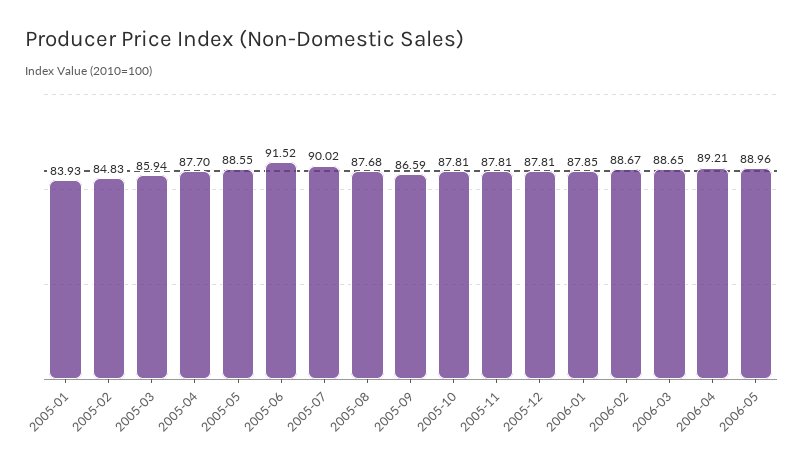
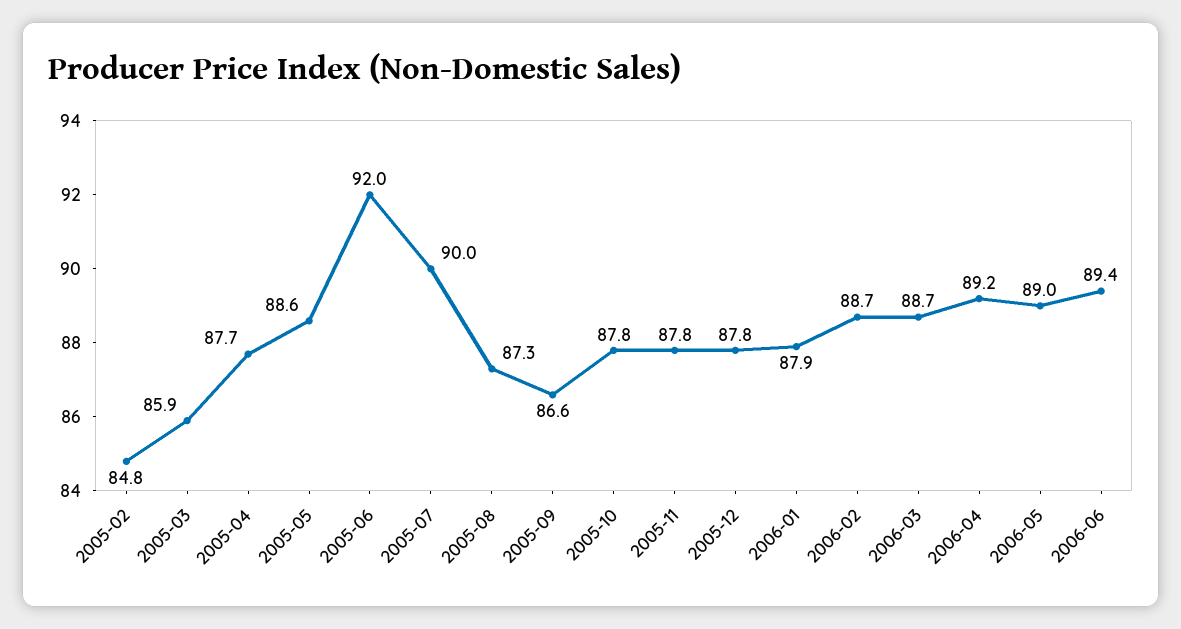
2005-01: 83.93 -> none
2005-06: 91.52 -> 92
2005-08: 87.68 -> 87.3
2006-06: none -> 89.4

